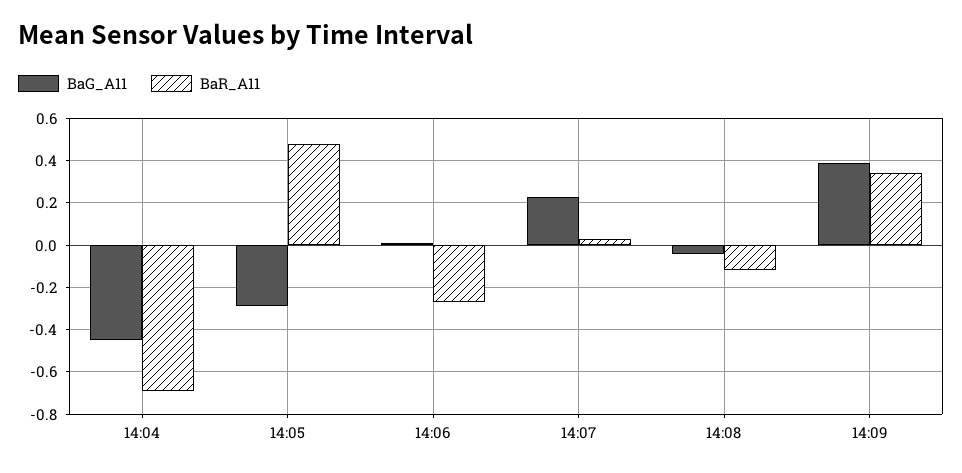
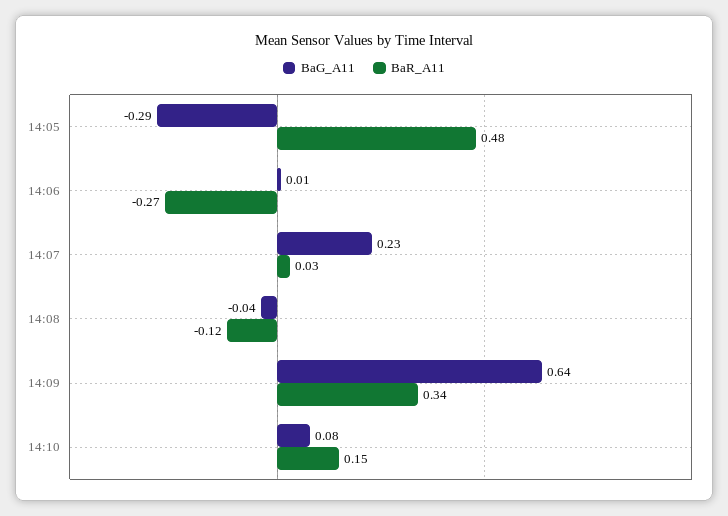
BaG_A11, 14:04: -0.45 -> none
BaR_A11, 14:04: -0.7 -> none
BaG_A11, 14:09: 0.4 -> 0.64
BaG_A11, 14:10: none -> 0.08
BaR_A11, 14:10: none -> 0.15

